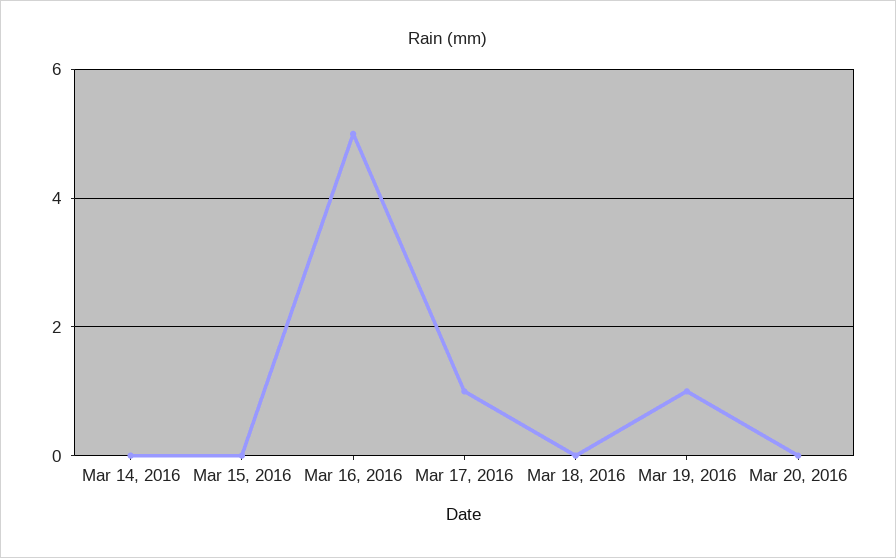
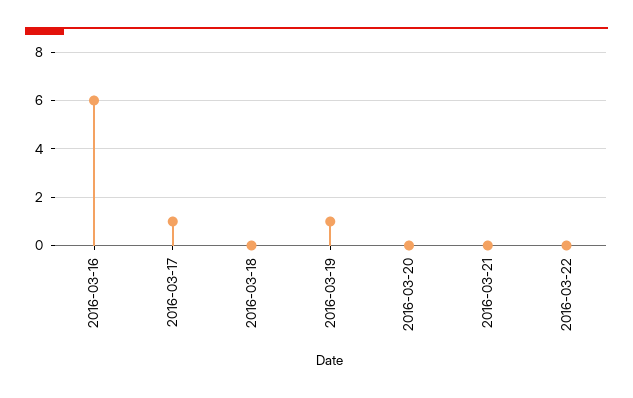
Mar 14, 2016: 0 -> none
Mar 15, 2016: 0 -> none
Mar 16, 2016: 5 -> 6
2016-03-21: none -> 0
2016-03-22: none -> 0

